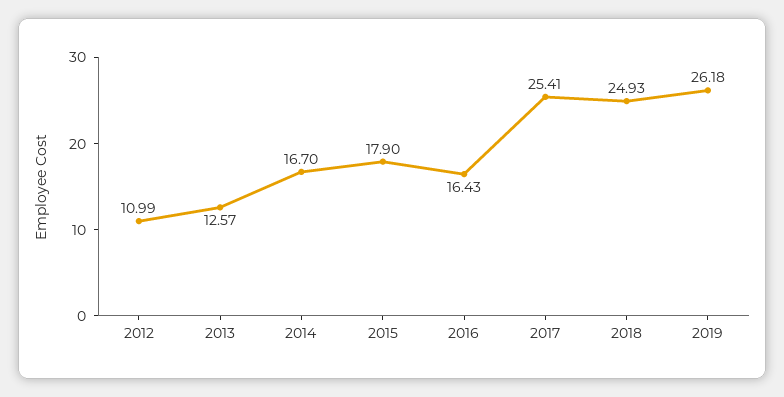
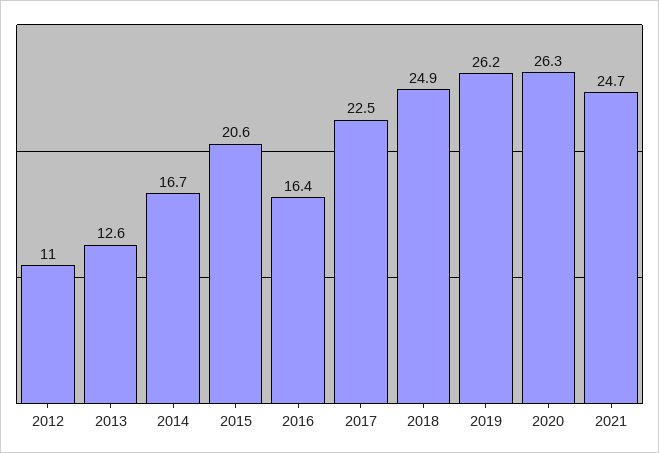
2015: 17.9 -> 20.6
2017: 25.41 -> 22.5
2020: none -> 26.3
2021: none -> 24.7

